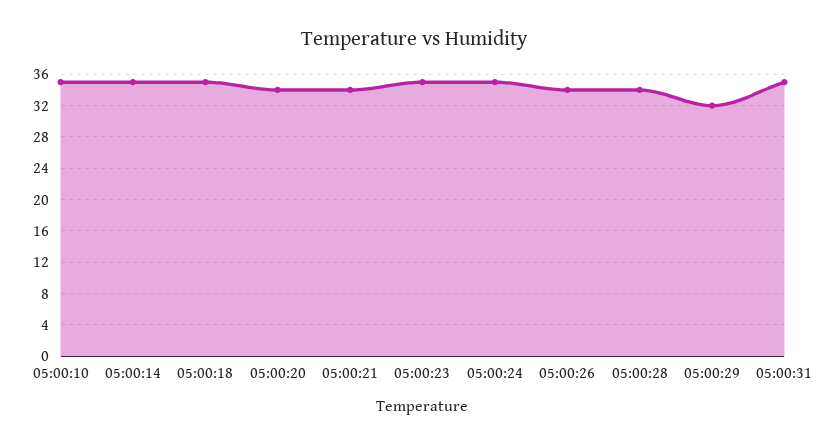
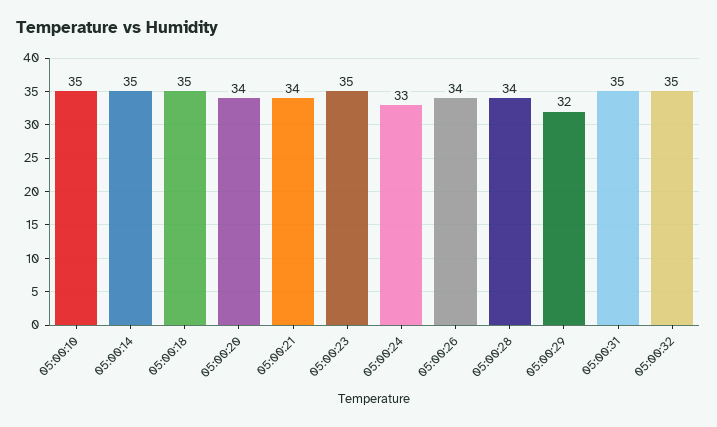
05:00:24: 35 -> 33
05:00:32: none -> 35

